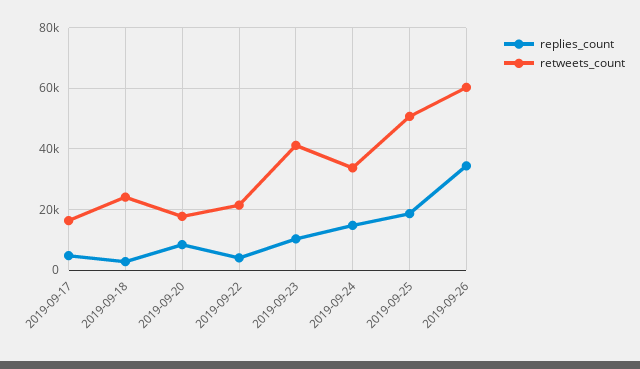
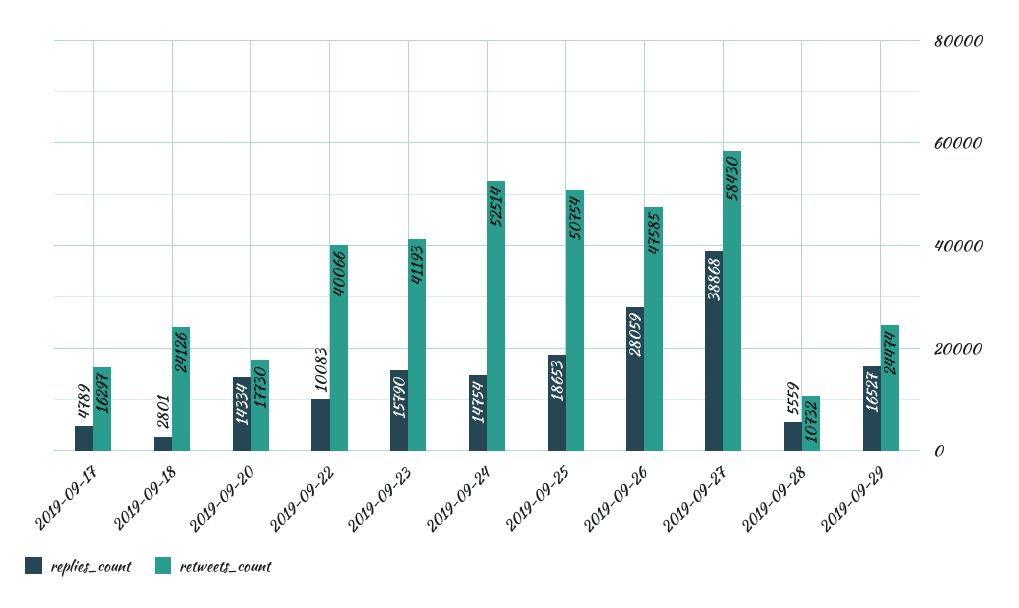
replies_count, 2019-09-20: 8000 -> 14334
replies_count, 2019-09-22: 4000 -> 10083
retweets_count, 2019-09-22: 22000 -> 40066
replies_count, 2019-09-23: 10000 -> 15790
retweets_count, 2019-09-24: 34000 -> 52514
replies_count, 2019-09-26: 34000 -> 28059
retweets_count, 2019-09-26: 60000 -> 47585
replies_count, 2019-09-27: none -> 38868
retweets_count, 2019-09-27: none -> 58430
replies_count, 2019-09-28: none -> 5559
retweets_count, 2019-09-28: none -> 10732
replies_count, 2019-09-29: none -> 16527
retweets_count, 2019-09-29: none -> 24474

